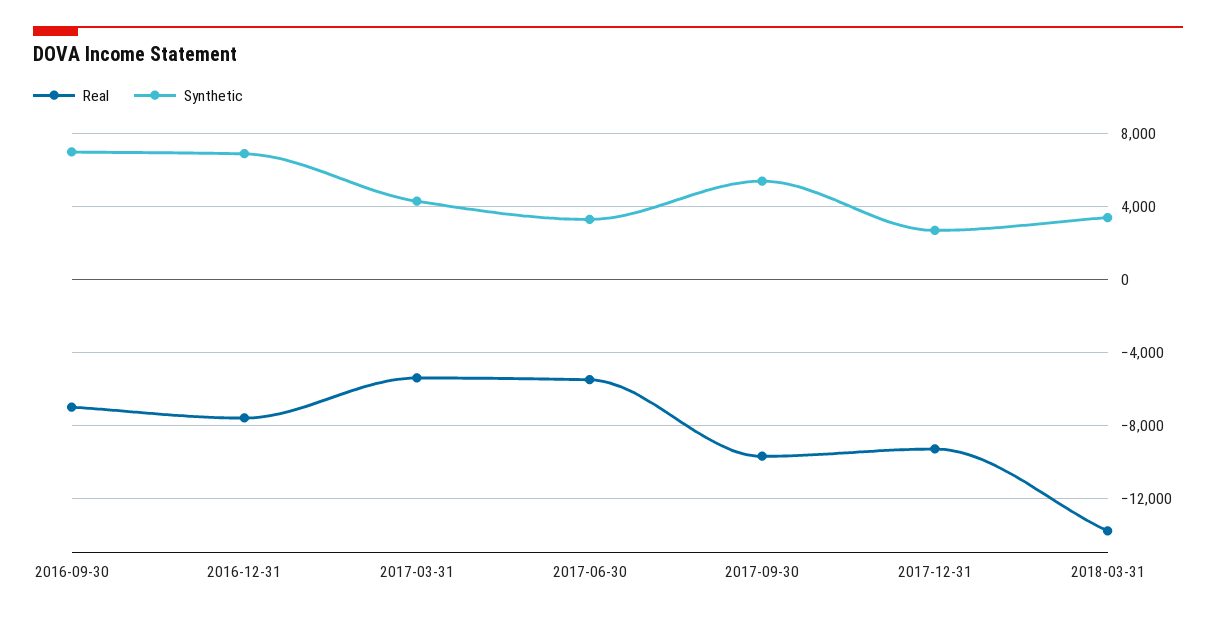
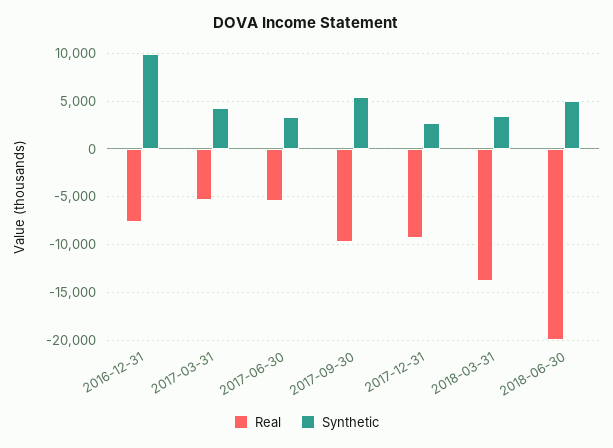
Real, 2016-09-30: -7000 -> none
Synthetic, 2016-09-30: 7000 -> none
Synthetic, 2016-12-31: 7000 -> 10000
Real, 2018-06-30: none -> -20000
Synthetic, 2018-06-30: none -> 5000

